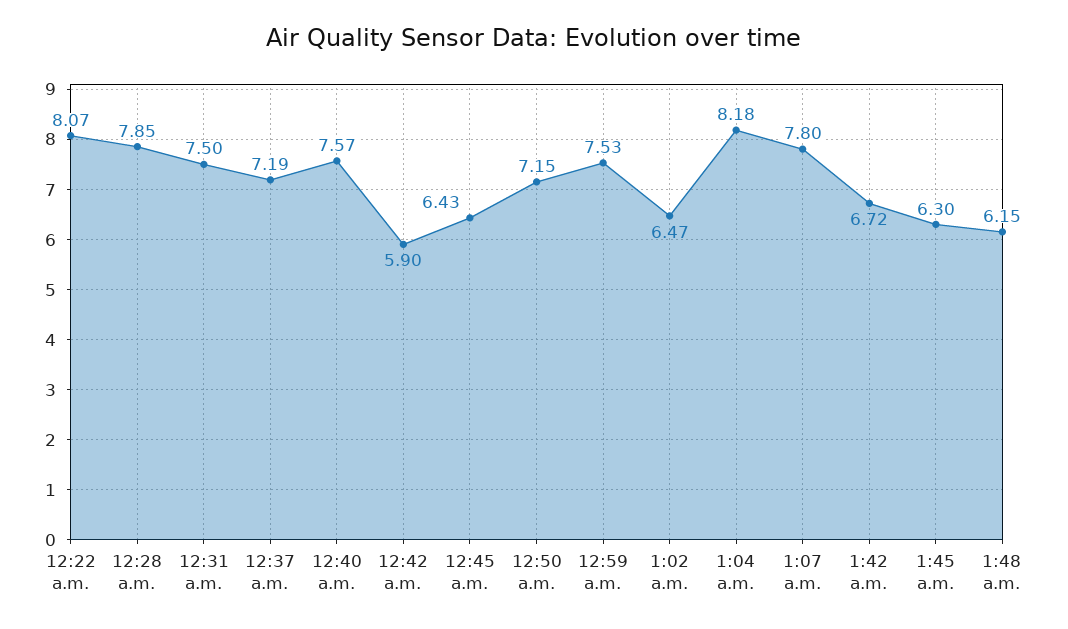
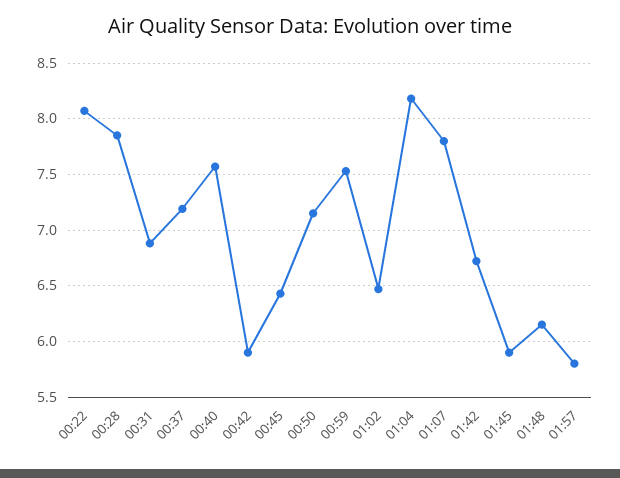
12:31 a.m.: 7.5 -> 6.9
1:45 a.m.: 6.3 -> 5.9
01:57: none -> 5.8

